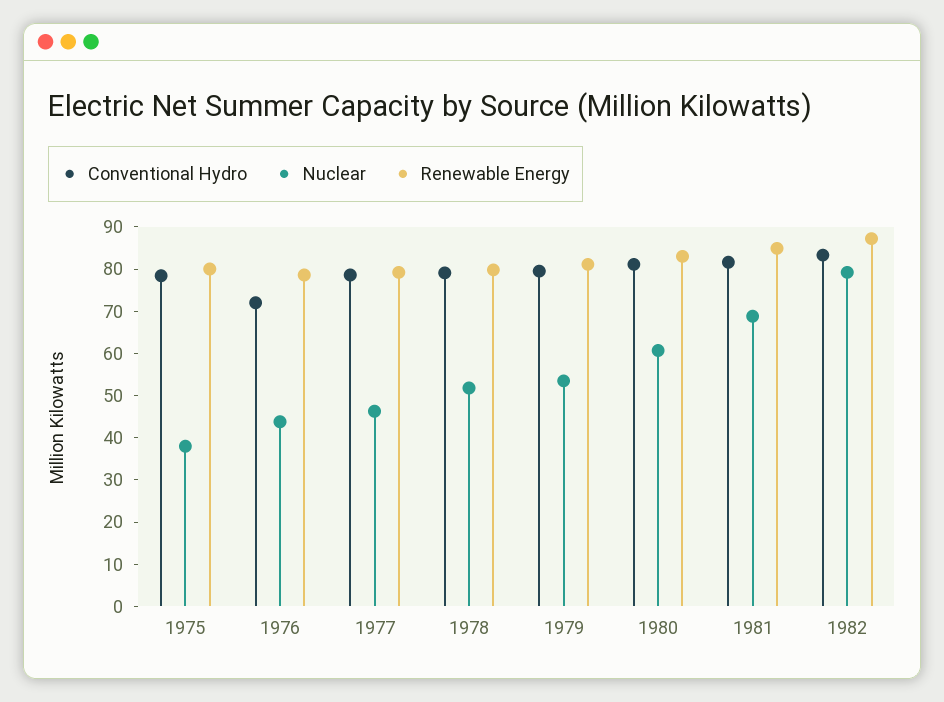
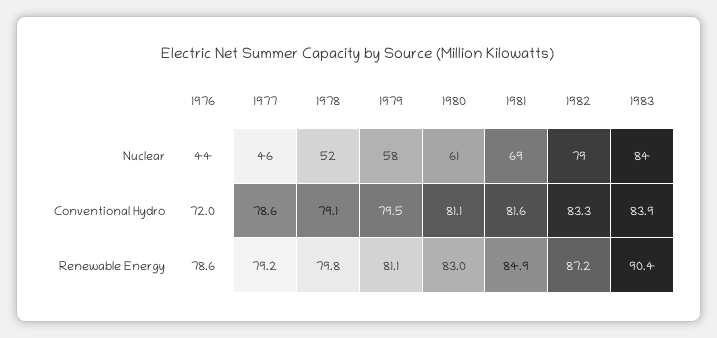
Conventional Hydro, 1975: 78 -> none
Nuclear, 1975: 38 -> none
Renewable Energy, 1975: 80 -> none
Nuclear, 1979: 54 -> 58
Nuclear, 1983: none -> 84
Conventional Hydro, 1983: none -> 83.9
Renewable Energy, 1983: none -> 90.4

